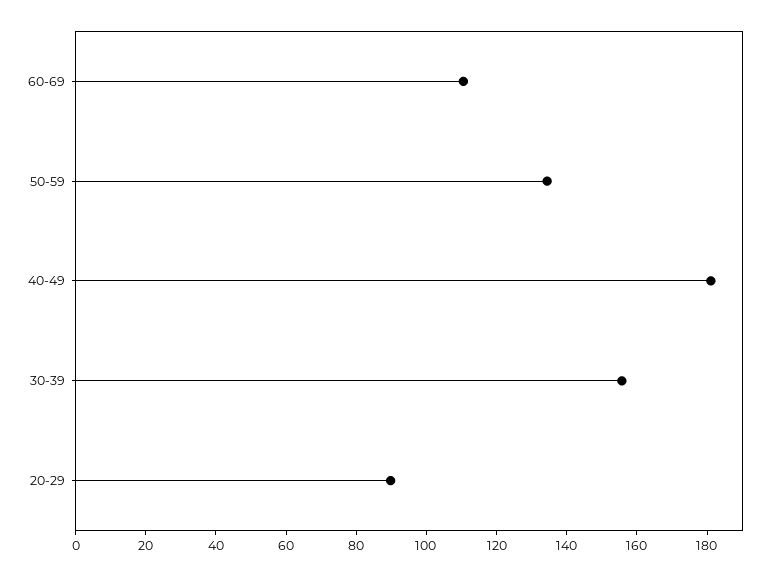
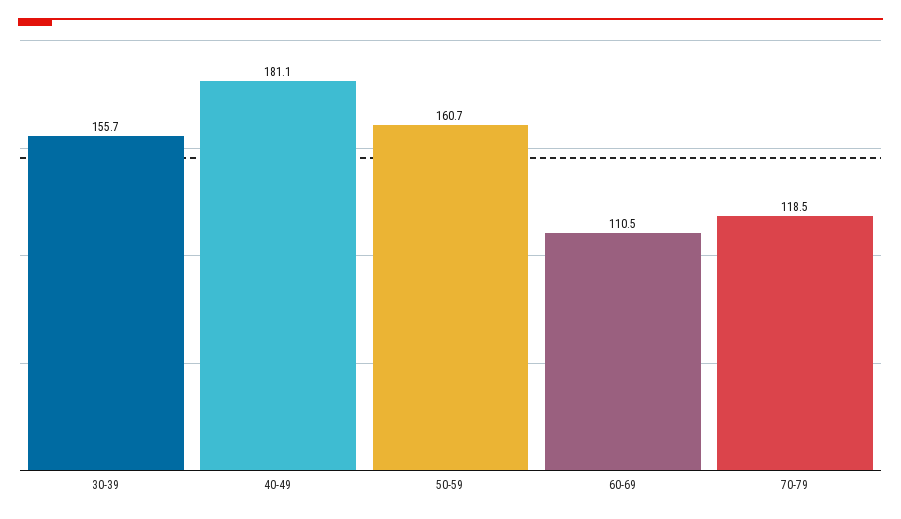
50-59: 135 -> 160.7
20-29: 90 -> none
70-79: none -> 118.5

